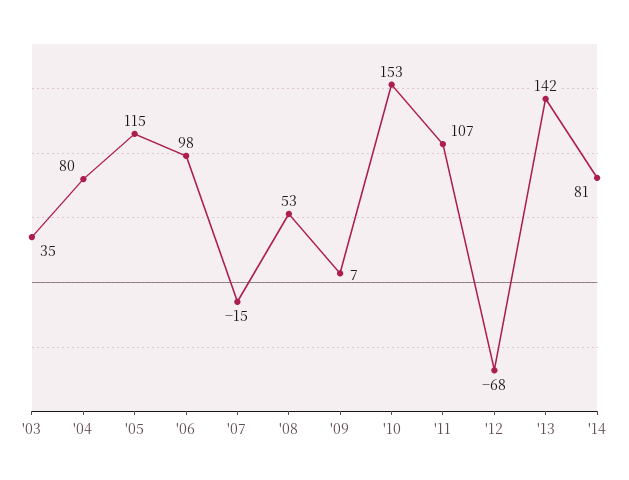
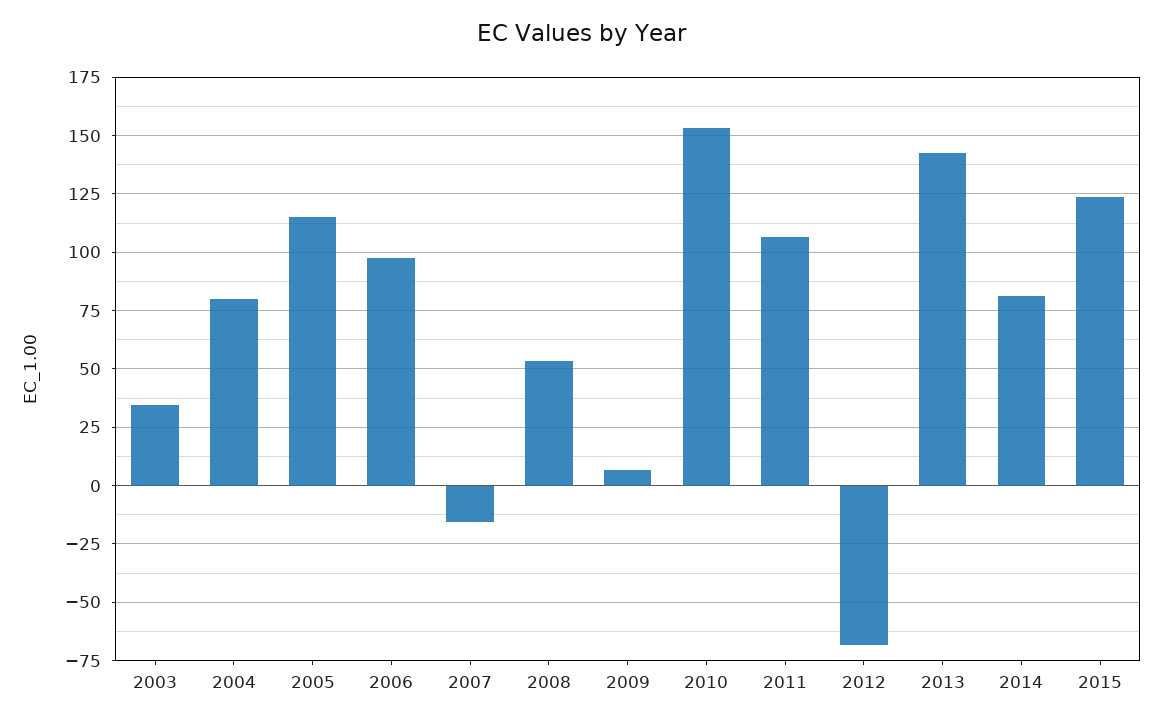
2015: none -> 125

